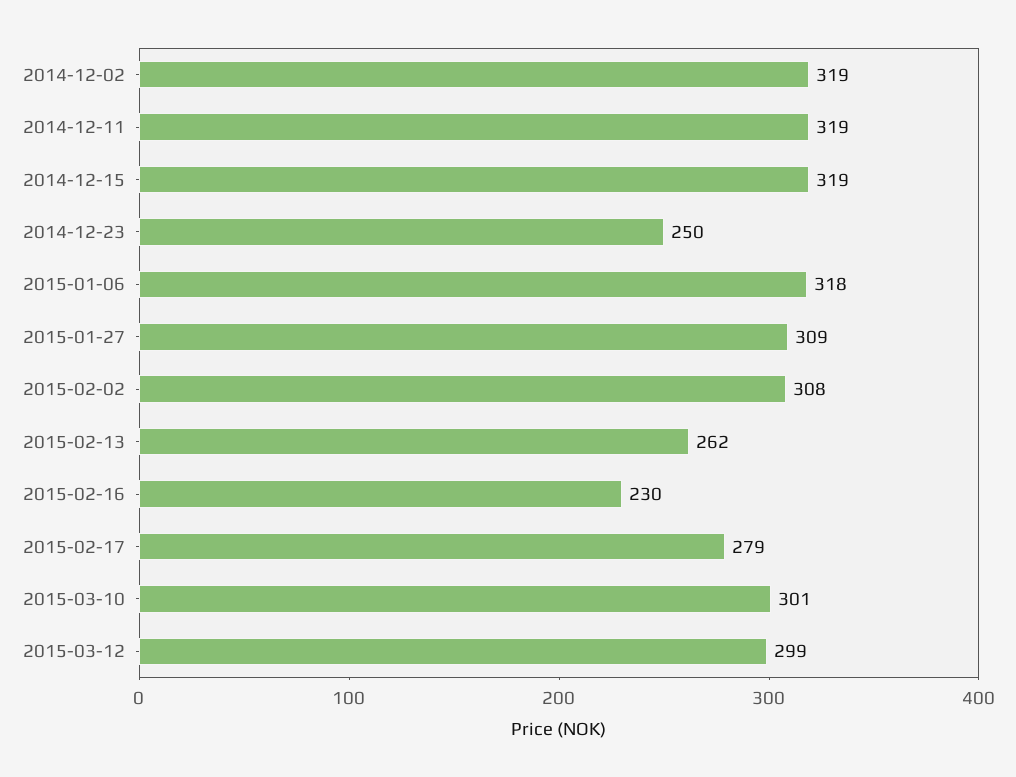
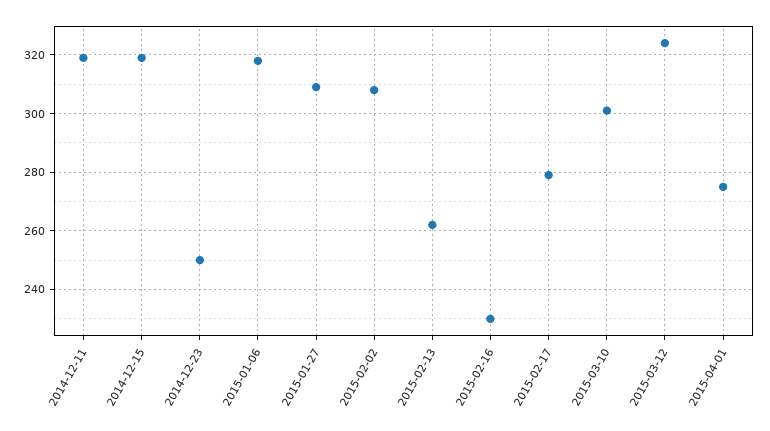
2014-12-02: 319 -> none
2015-03-12: 299 -> 325
2015-04-01: none -> 275

